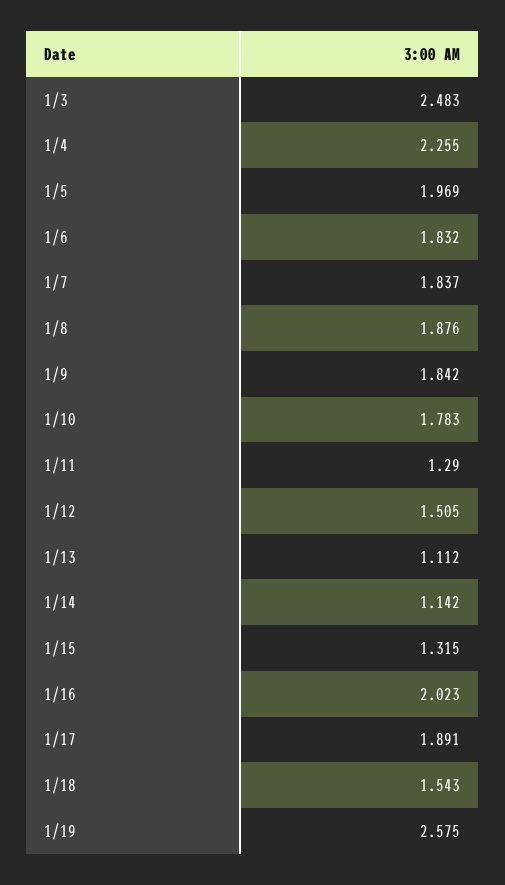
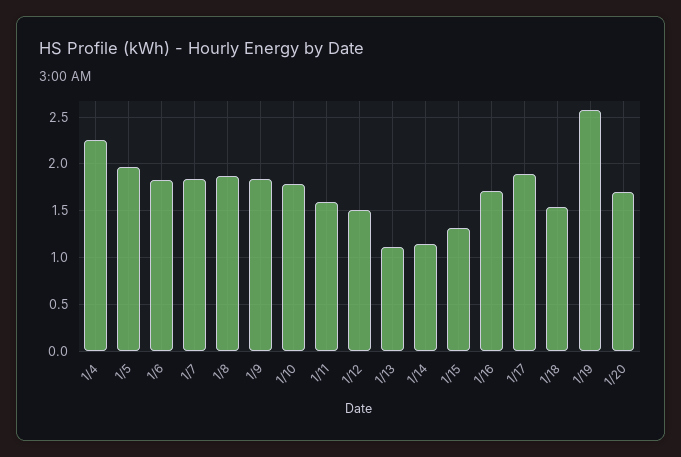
1/3: 2.483 -> none
1/11: 1.29 -> 1.6
1/16: 2.023 -> 1.7
1/20: none -> 1.7

